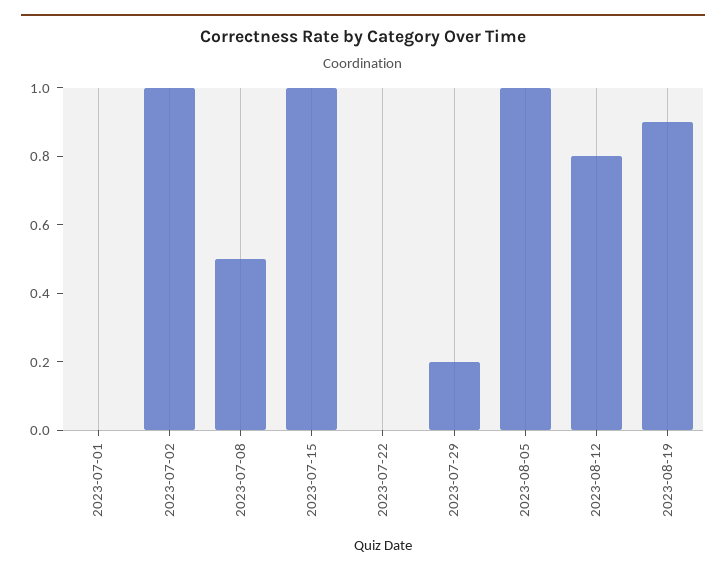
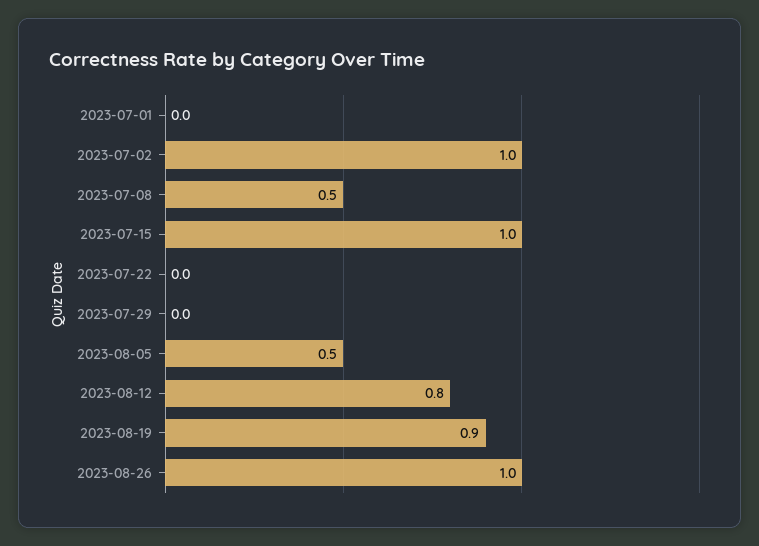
2023-07-29: 0.2 -> 0
2023-08-05: 1 -> 0.5
2023-08-26: none -> 1

